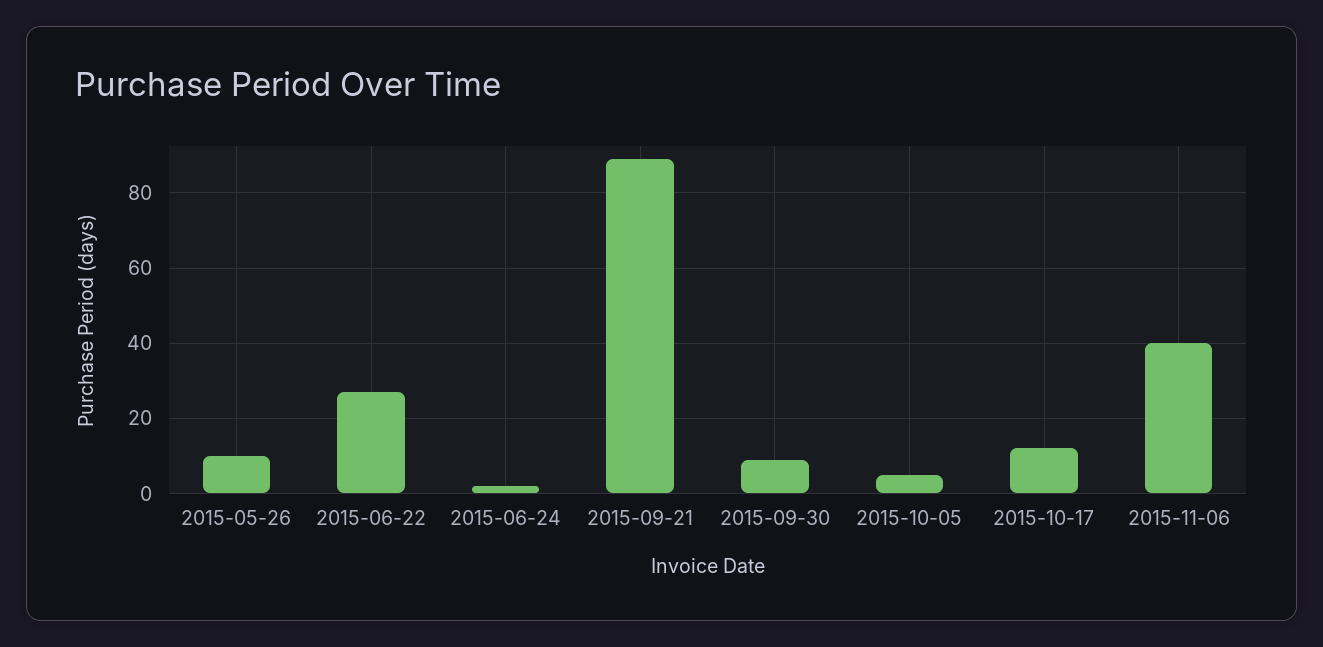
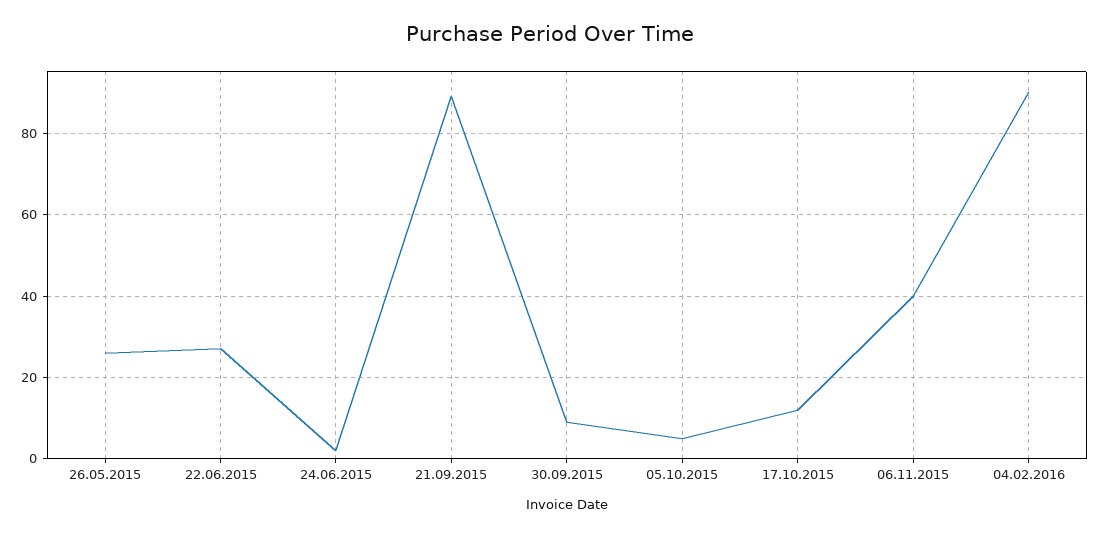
2015-05-26: 10 -> 25
04.02.2016: none -> 90

